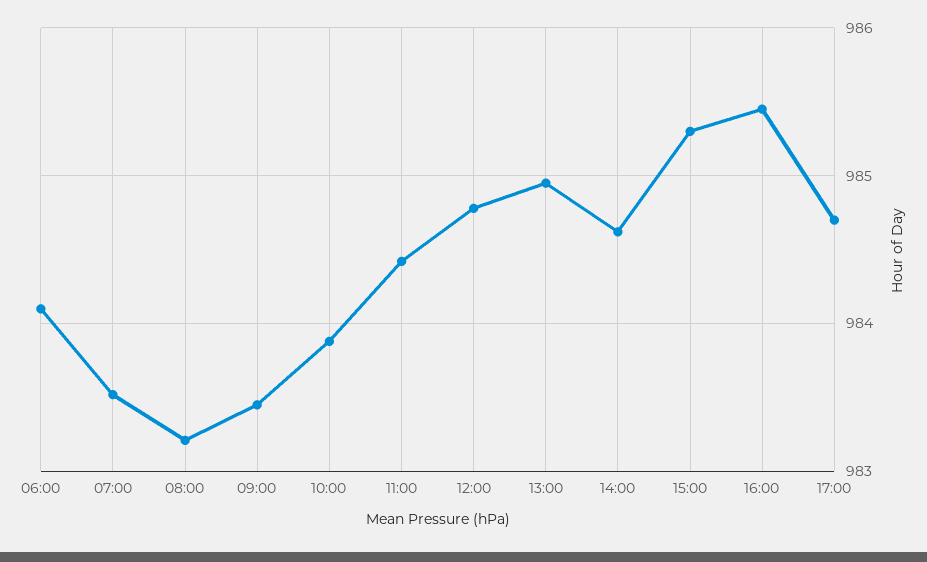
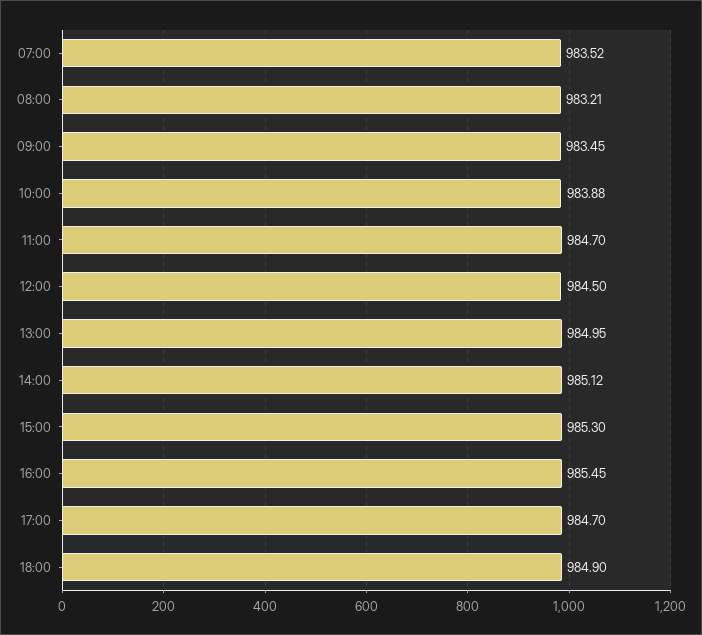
06:00: 984.1 -> none
11:00: 984.4 -> 984.7
12:00: 984.8 -> 984.5
14:00: 984.6 -> 985.12
18:00: none -> 984.9

